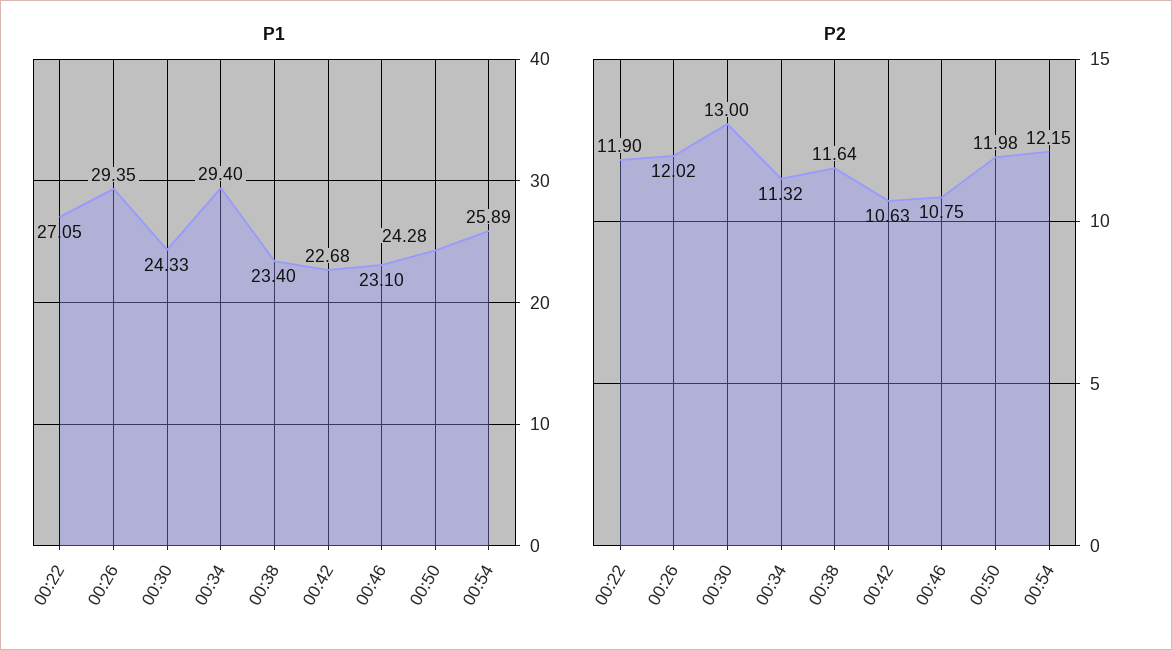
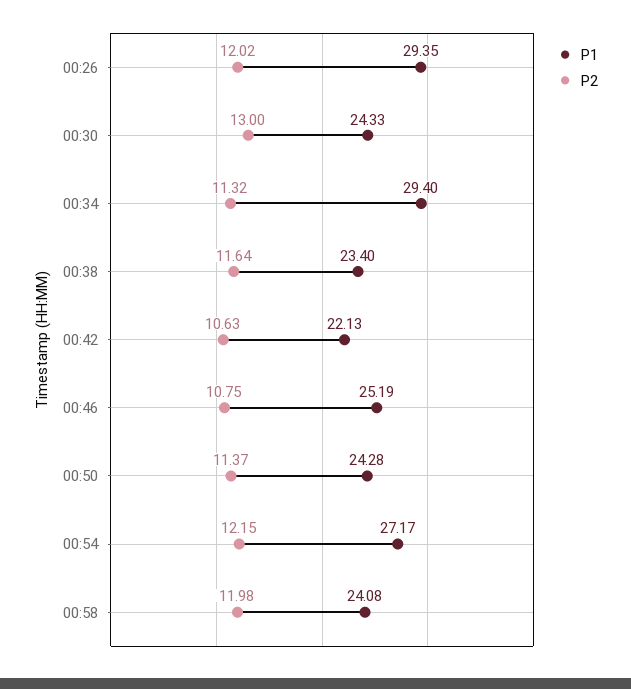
P1, 00:22: 27.05 -> none
P1, 00:42: 22.68 -> 22.13
P1, 00:46: 23.1 -> 25.19
P1, 00:54: 25.89 -> 27.17
P2, 00:22: 11.9 -> none
P2, 00:50: 11.98 -> 11.37
P1, 00:58: none -> 24.08
P2, 00:58: none -> 11.98

